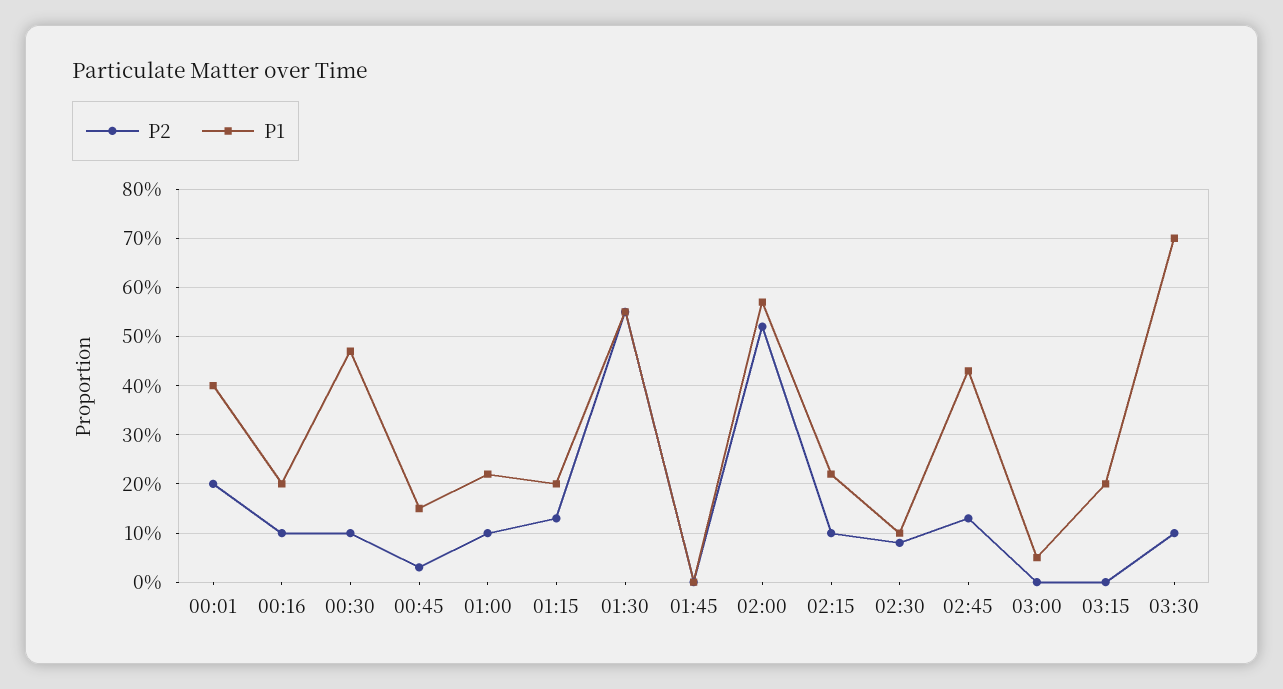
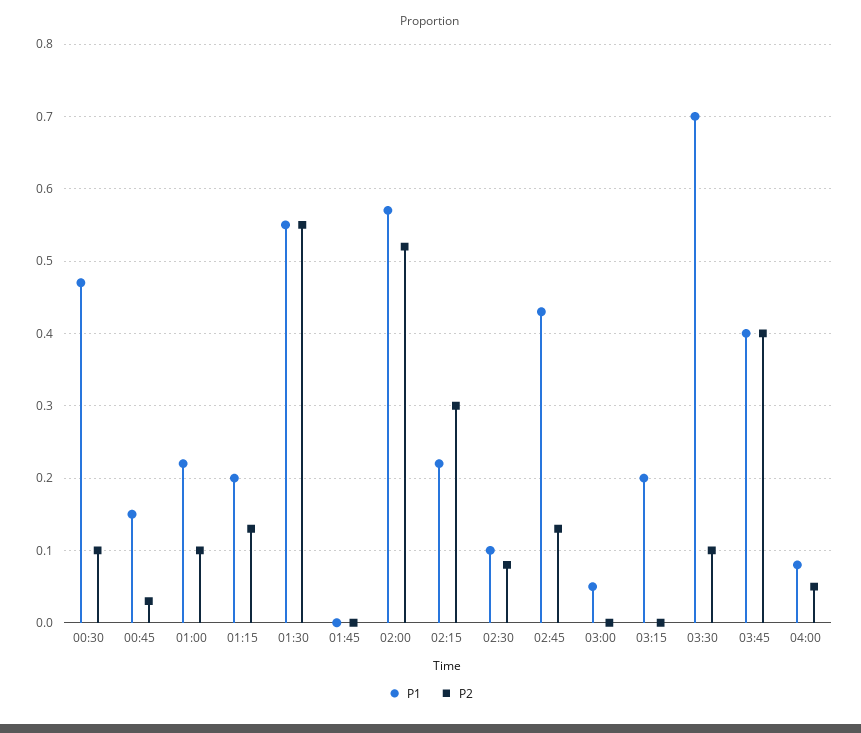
P2, 00:01: 0.2 -> none
P1, 00:01: 0.4 -> none
P2, 00:16: 0.1 -> none
P1, 00:16: 0.2 -> none
P2, 02:15: 0.1 -> 0.3
P1, 03:45: none -> 0.4
P2, 03:45: none -> 0.4
P1, 04:00: none -> 0.08
P2, 04:00: none -> 0.05

